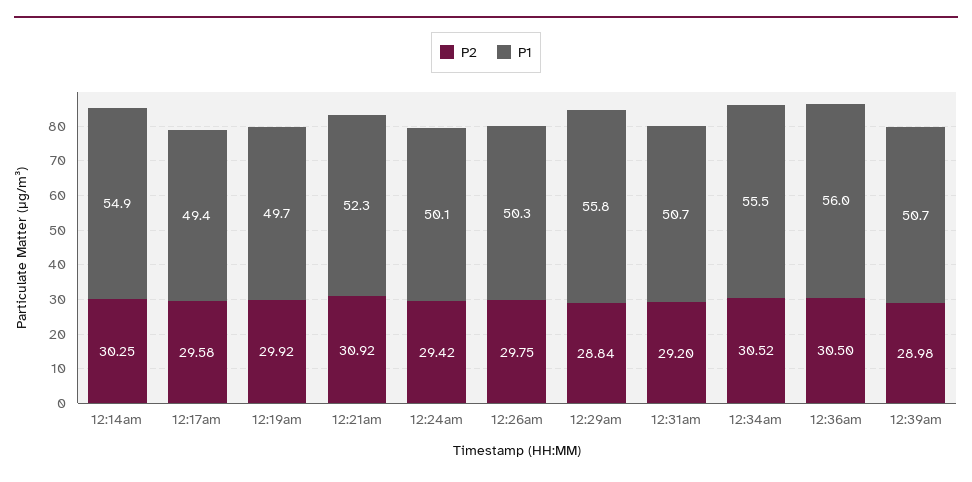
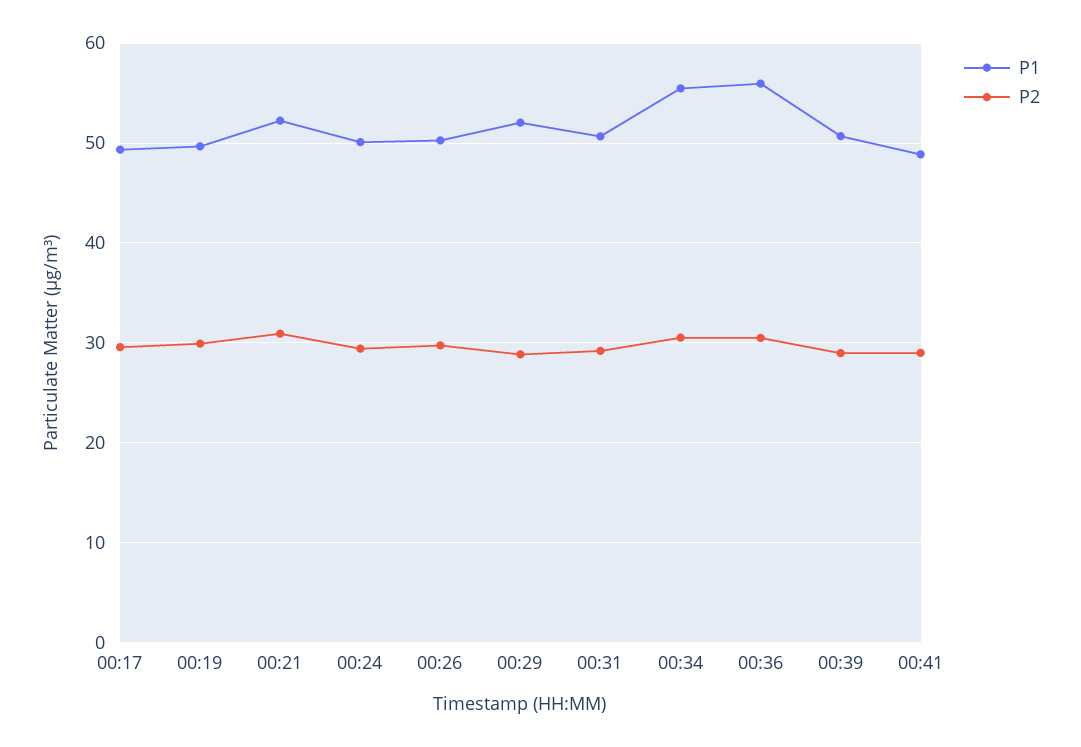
P2, 12:14am: 30.25 -> none
P1, 12:14am: 54.9 -> none
P1, 12:29am: 55.8 -> 52
P1, 00:41: none -> 49
P2, 00:41: none -> 29

